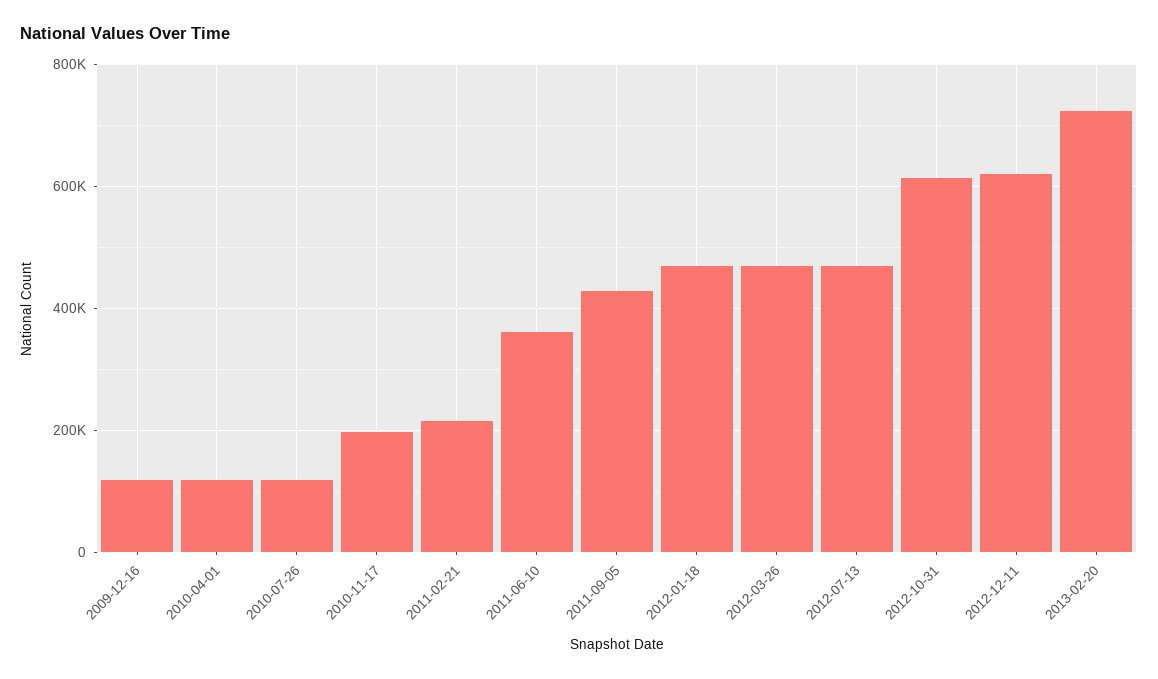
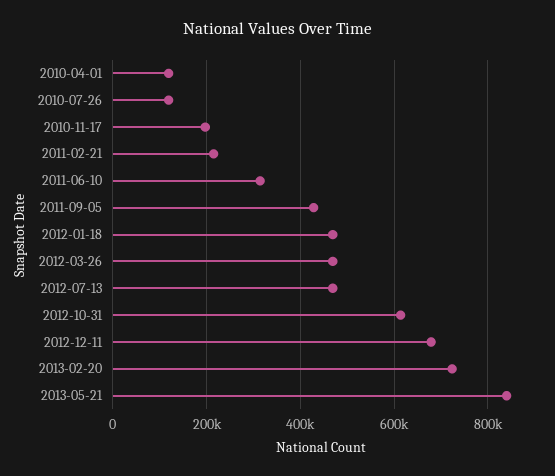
2009-12-16: 120000 -> none
2011-06-10: 360000 -> 320000
2012-12-11: 620000 -> 680000
2013-05-21: none -> 840000

